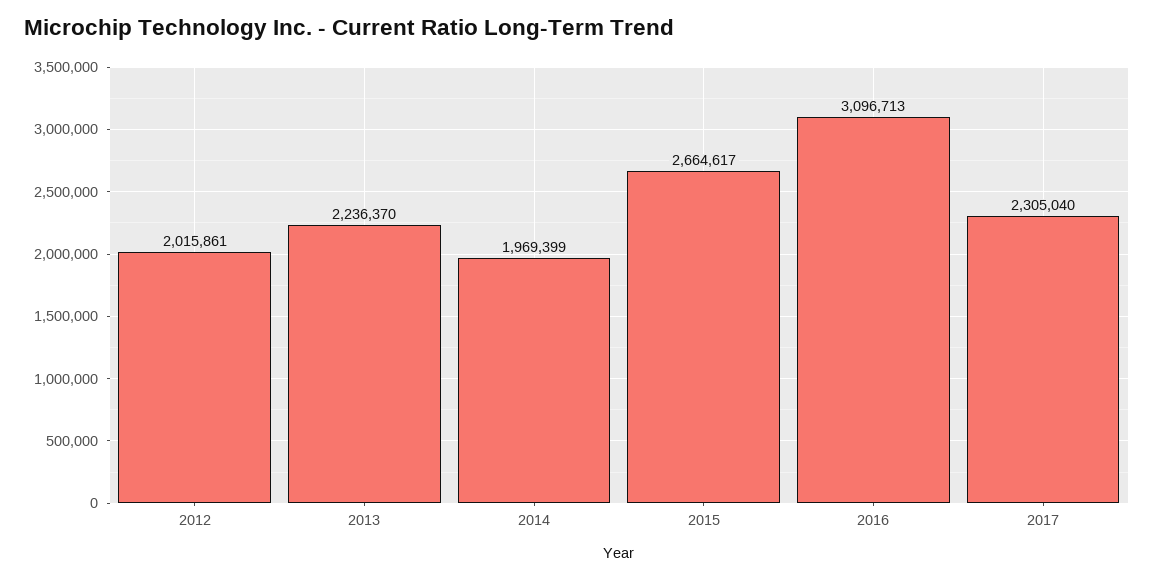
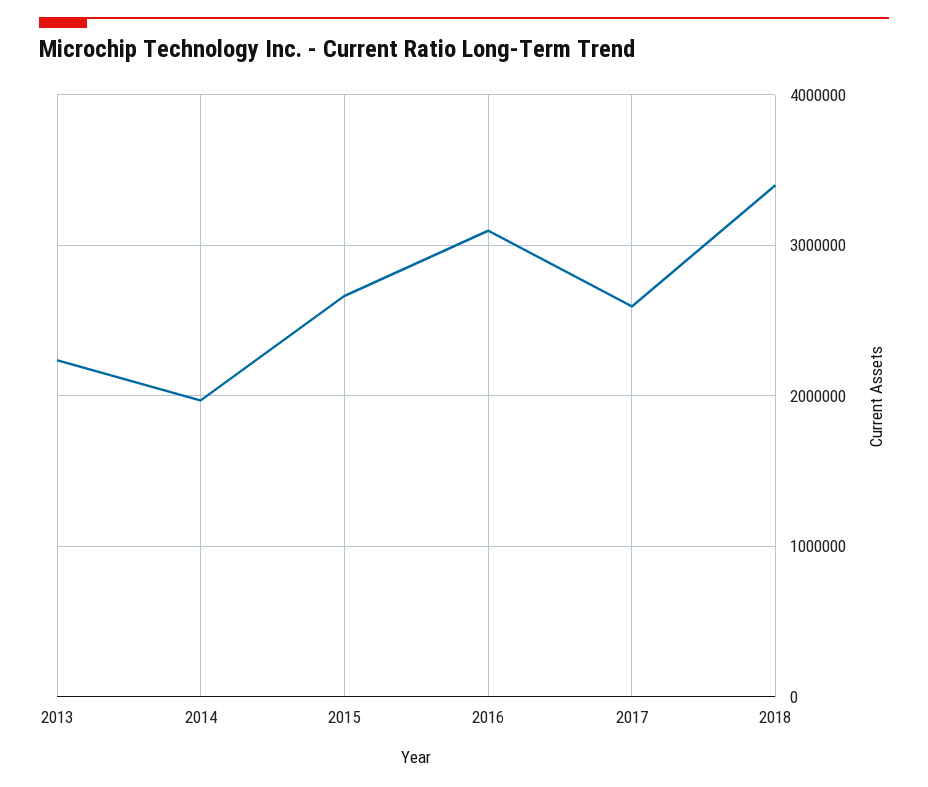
2012: 2015861 -> none
2017: 2305040 -> 2600000
2018: none -> 3400000

